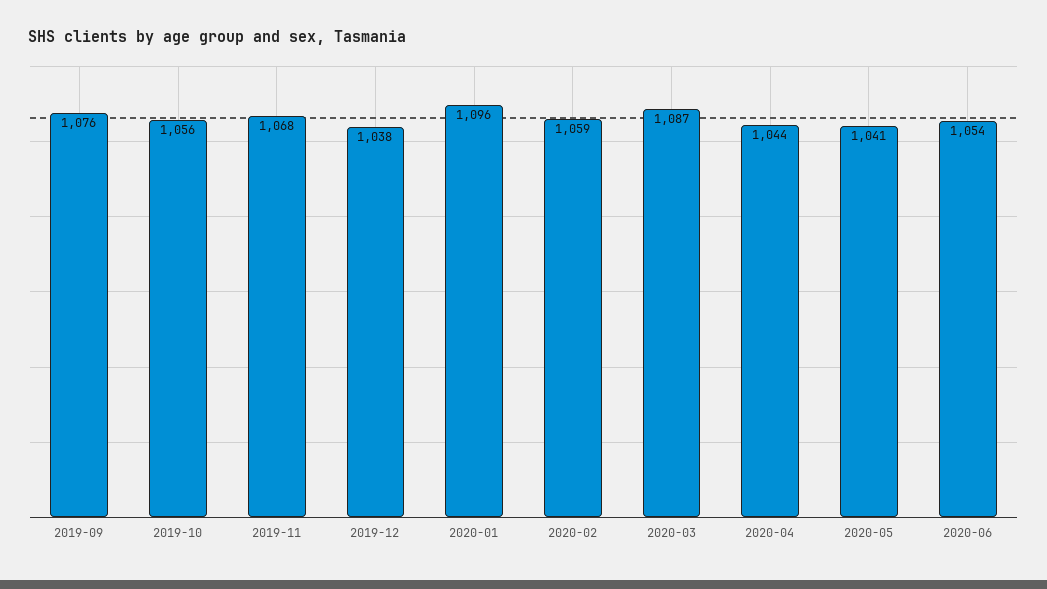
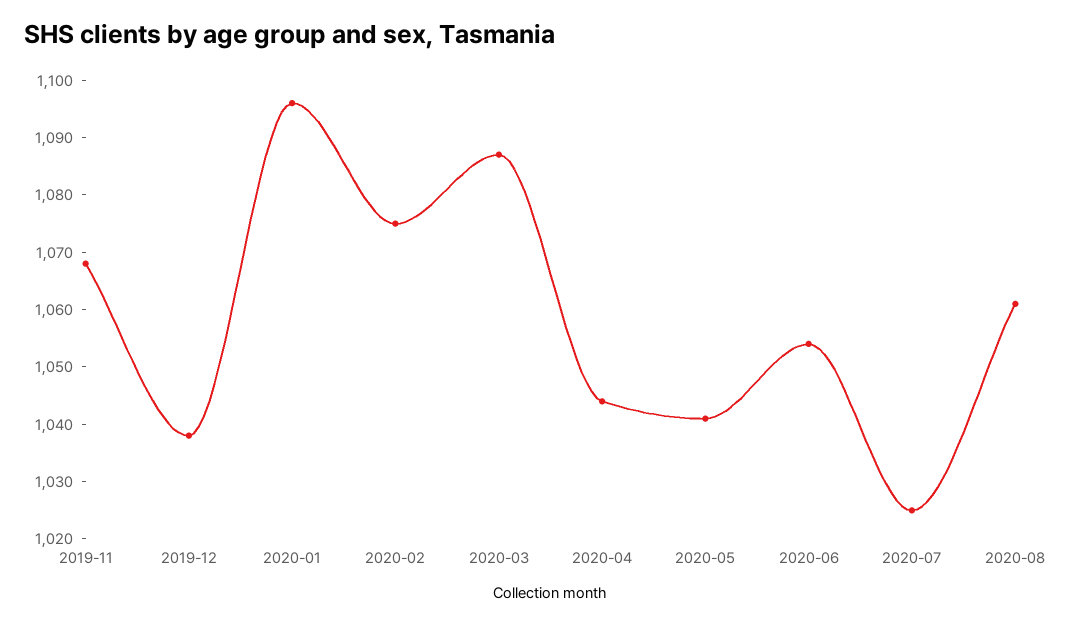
2019-09: 1076 -> none
2019-10: 1056 -> none
2020-02: 1059 -> 1075
2020-07: none -> 1025
2020-08: none -> 1060

